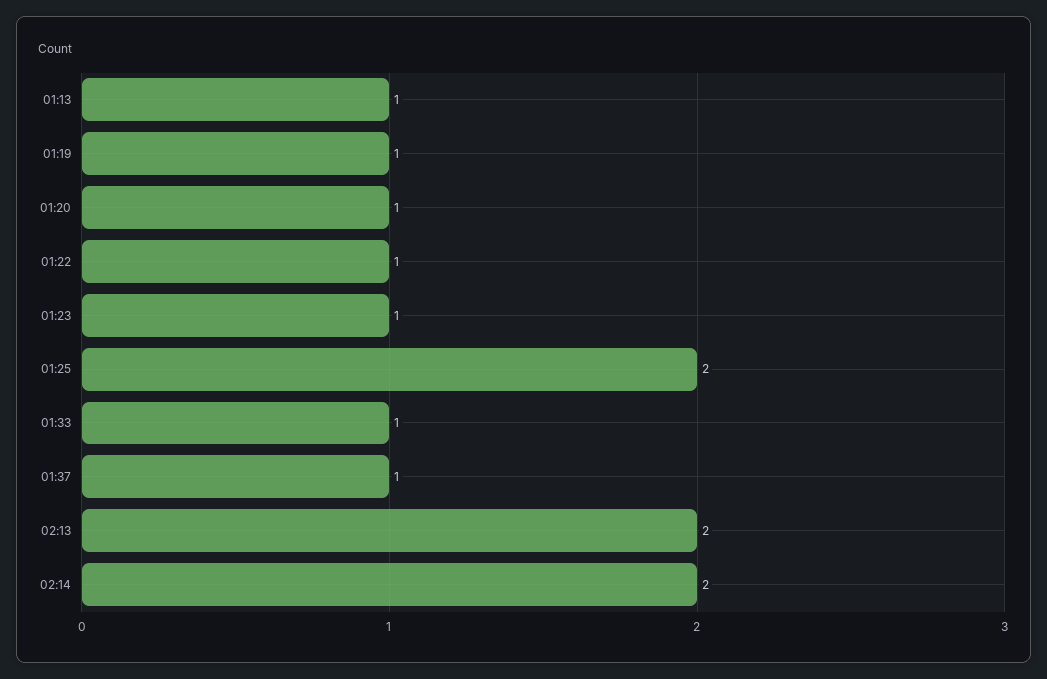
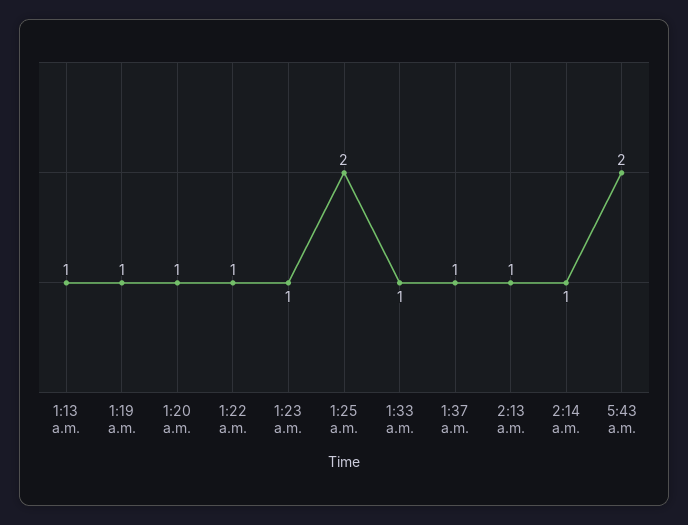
02:13: 2 -> 1
02:14: 2 -> 1
5:43 a.m.: none -> 2

